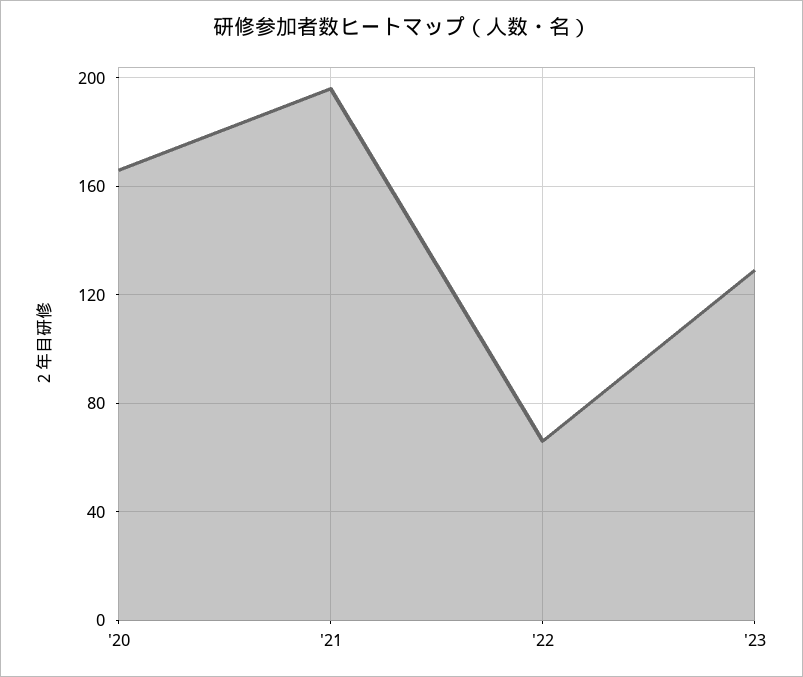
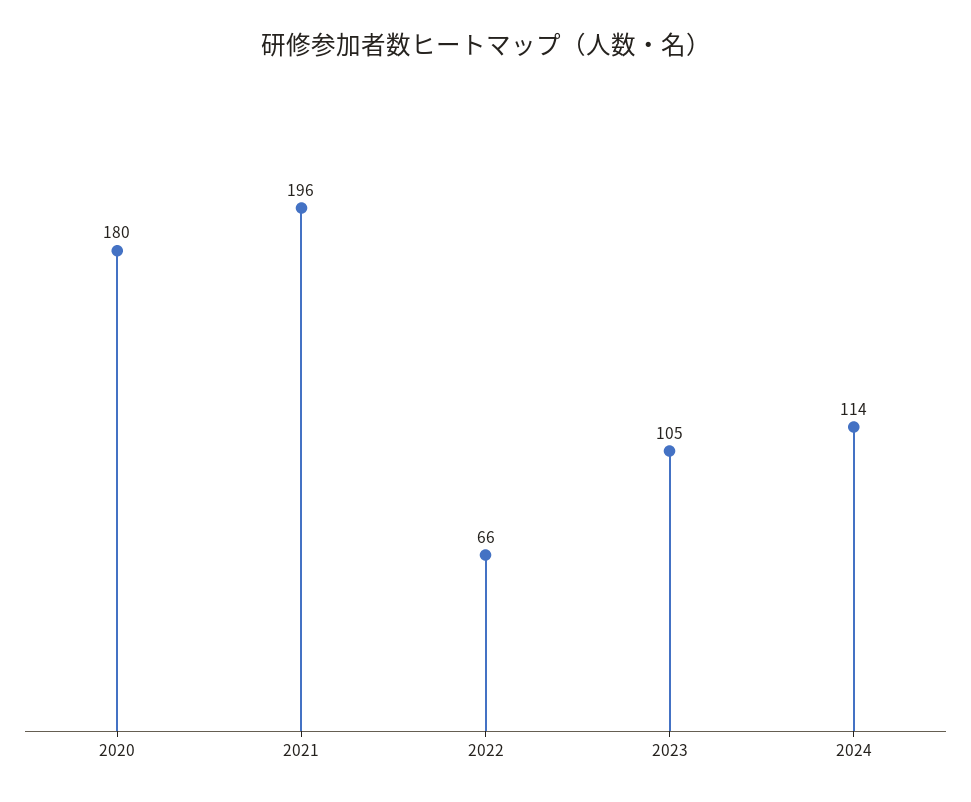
'20: 165 -> 180
'23: 130 -> 105
2024: none -> 114

